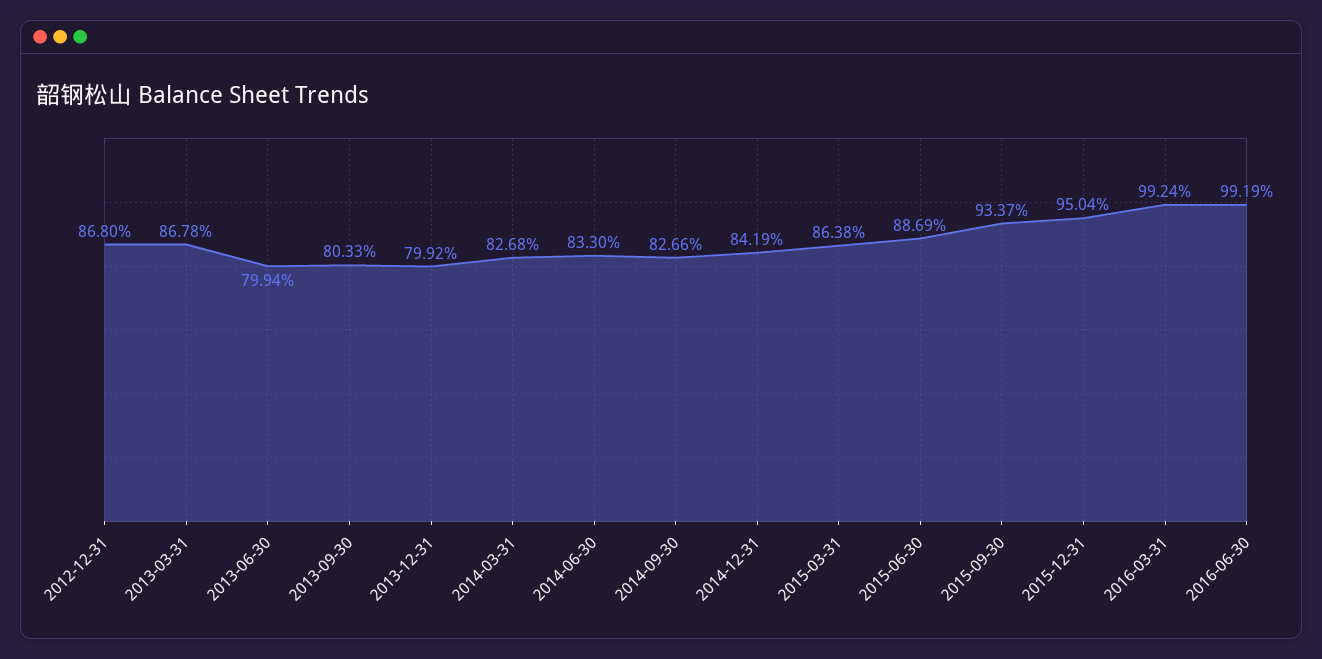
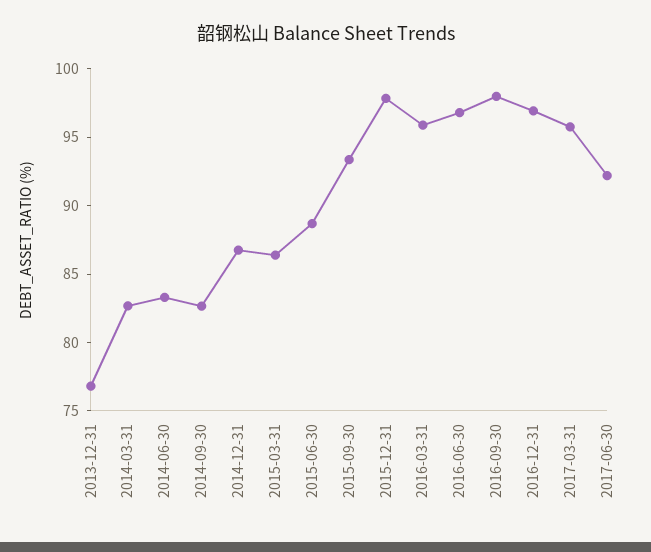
2012-12-31: 86.8 -> none
2013-03-31: 86.78 -> none
2013-06-30: 79.94 -> none
2013-09-30: 80.33 -> none
2013-12-31: 79.92 -> 77
2014-12-31: 84.19 -> 87
2015-12-31: 95.04 -> 98
2016-03-31: 99.24 -> 96
2016-06-30: 99.19 -> 97
2016-09-30: none -> 98
2016-12-31: none -> 97
2017-03-31: none -> 96
2017-06-30: none -> 92

